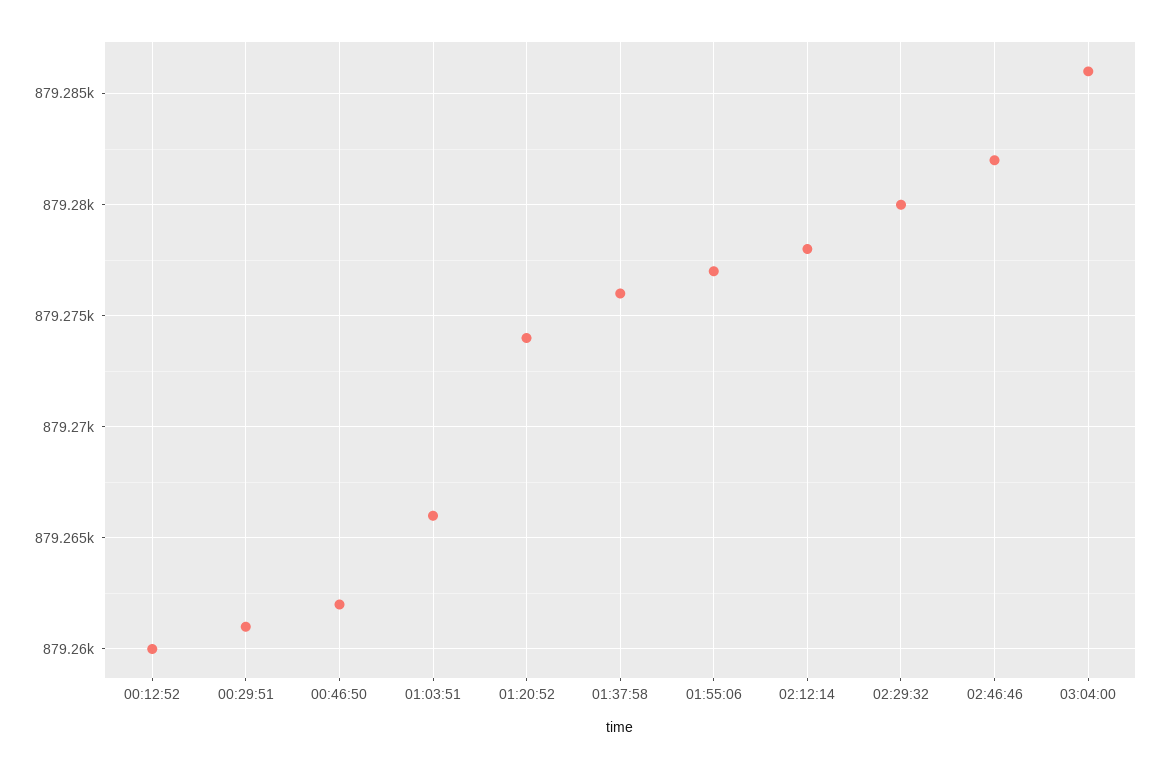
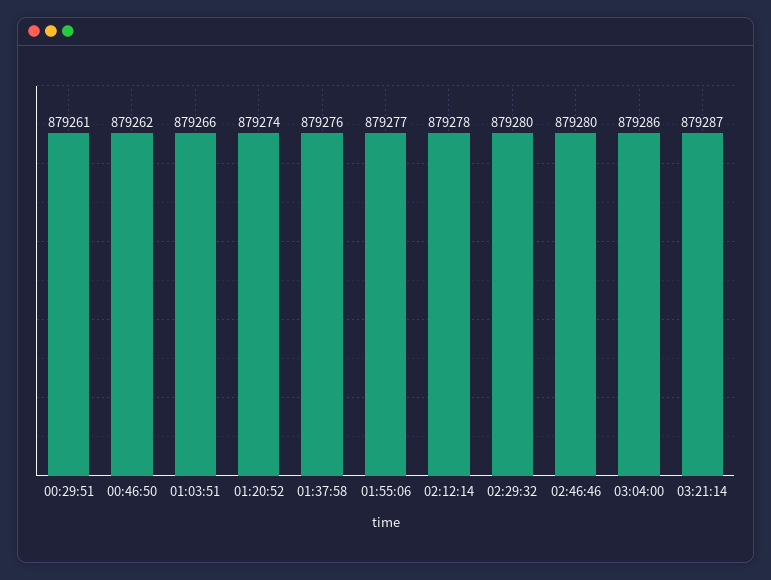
00:12:52: 879260 -> none
02:46:46: 879282 -> 879280
03:21:14: none -> 879287

